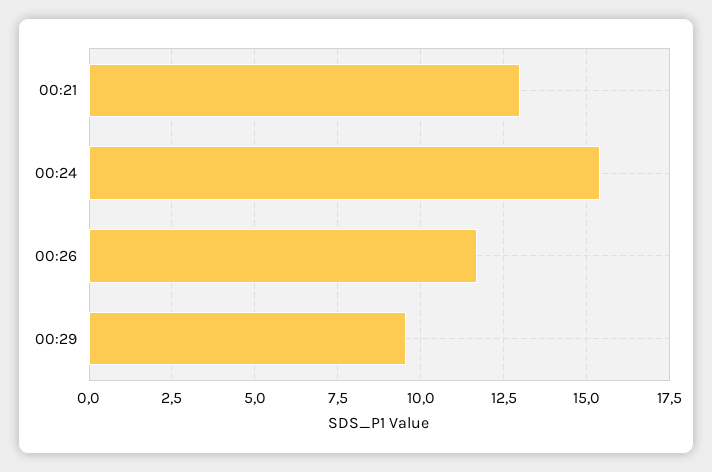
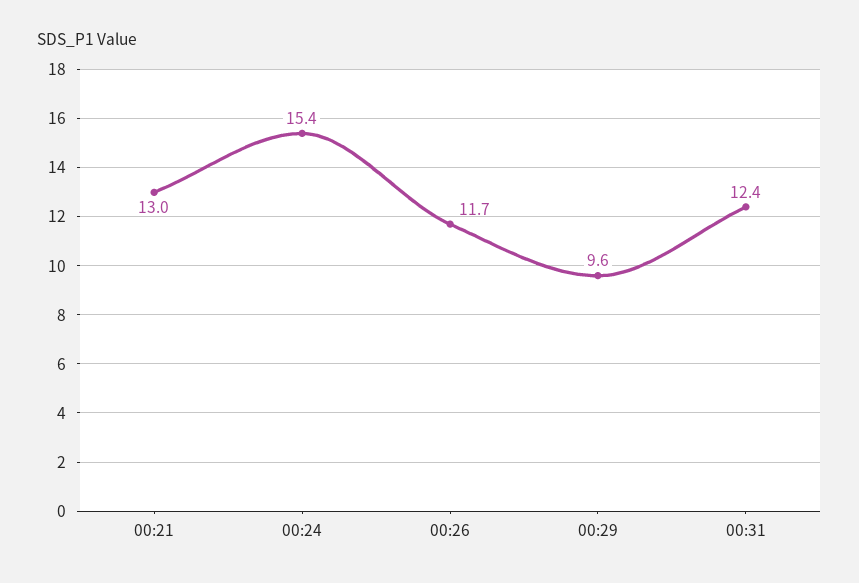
00:31: none -> 12.4

